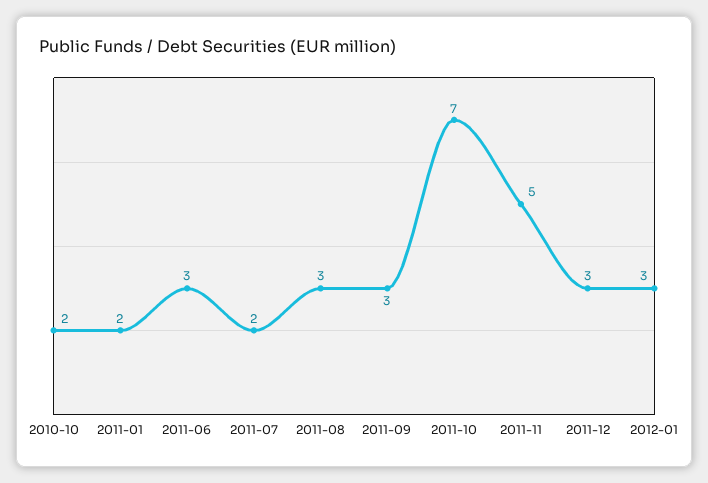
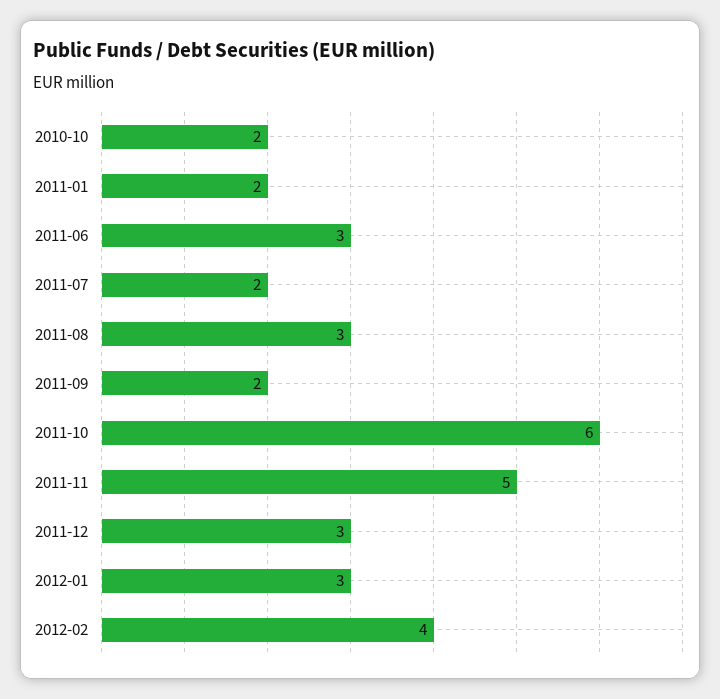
2011-09: 3 -> 2
2011-10: 7 -> 6
2012-02: none -> 4

